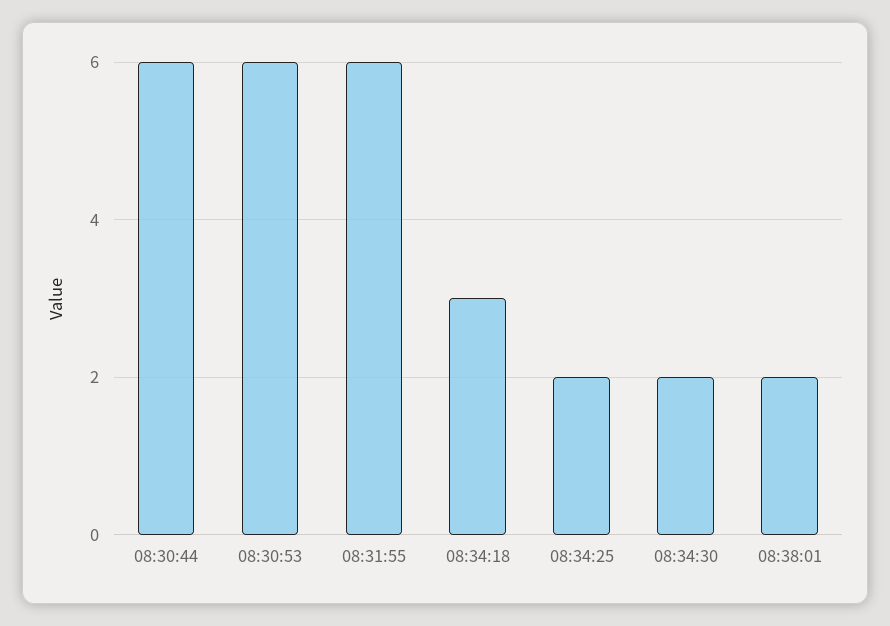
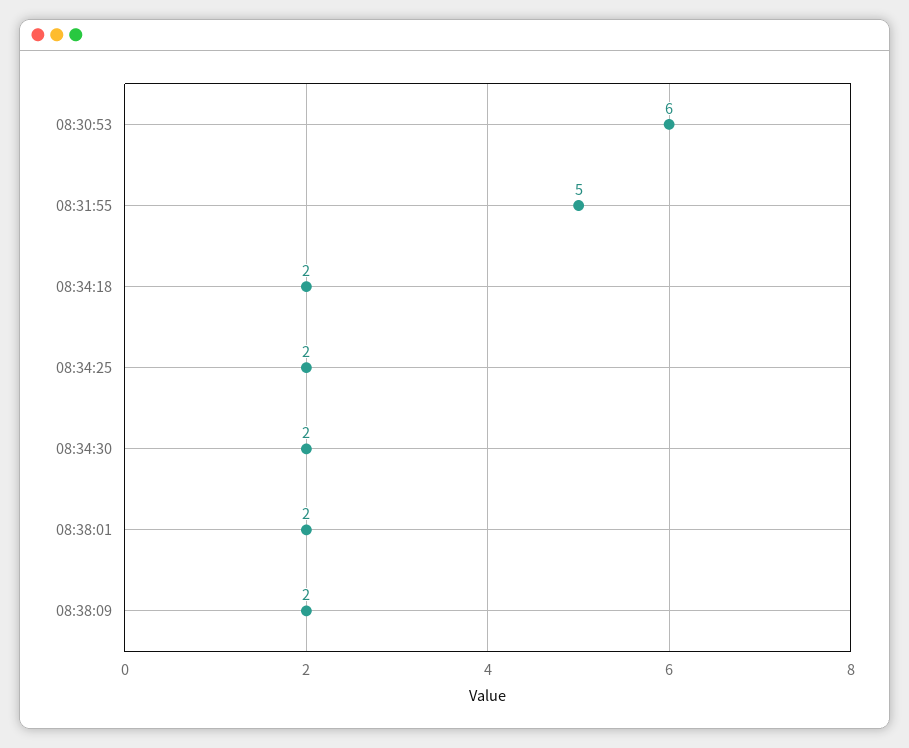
08:30:44: 6 -> none
08:31:55: 6 -> 5
08:34:18: 3 -> 2
08:38:09: none -> 2

